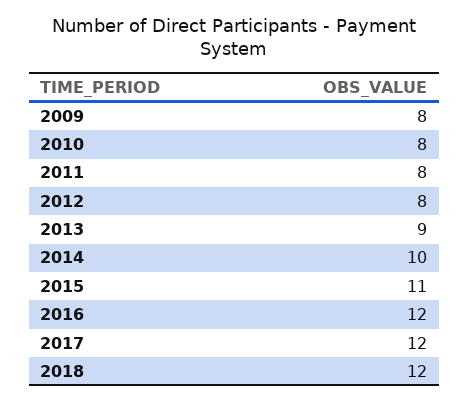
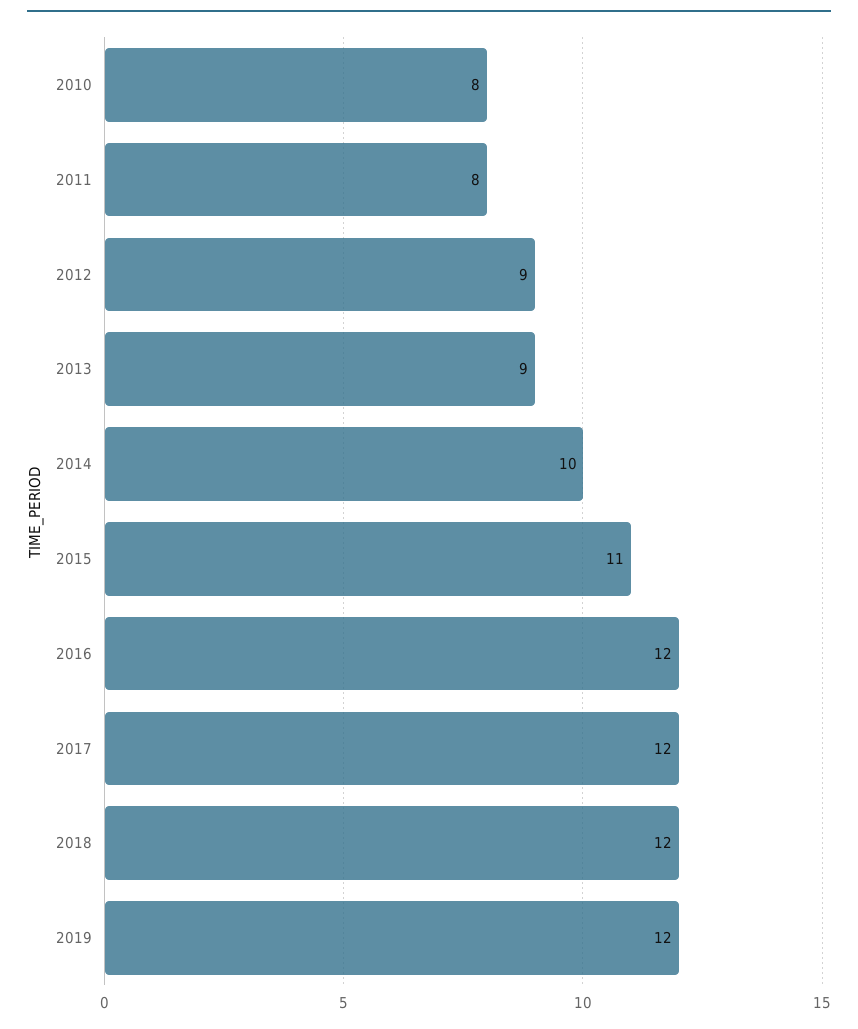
2009: 8 -> none
2012: 8 -> 9
2019: none -> 12

